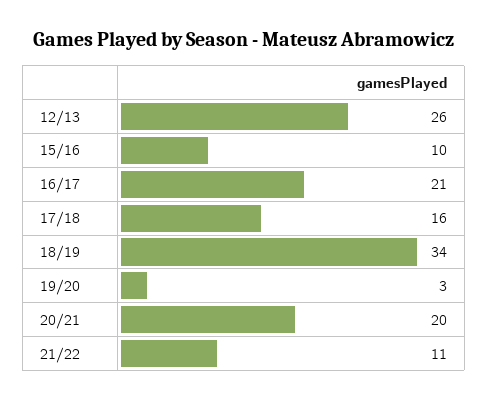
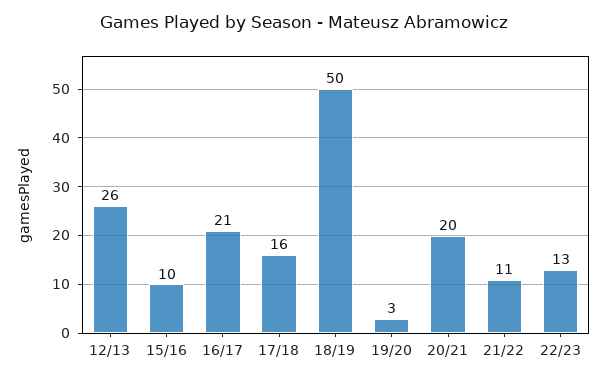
18/19: 34 -> 50
22/23: none -> 13

